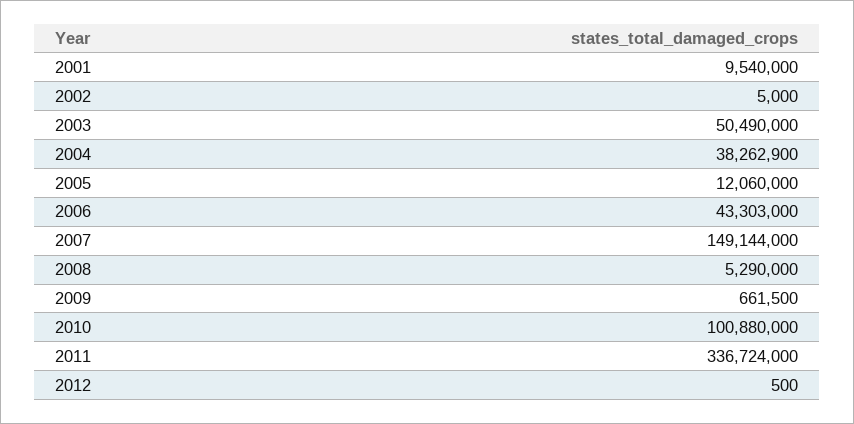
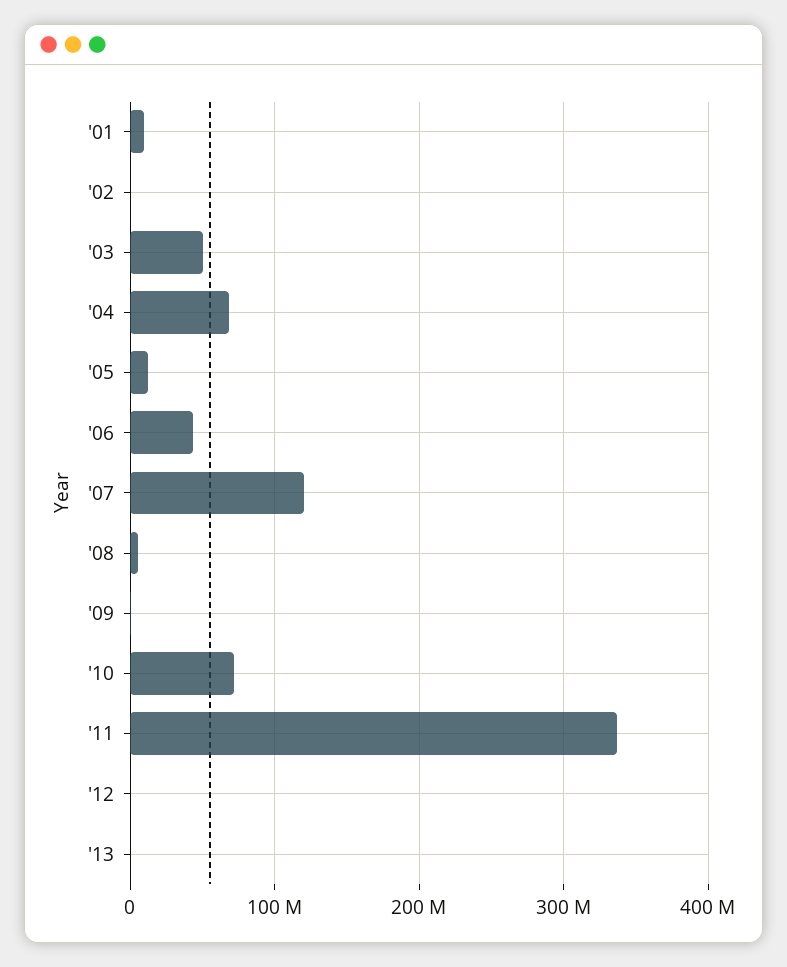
2004: 38262900 -> 70000000
2007: 149144000 -> 120000000
2010: 100880000 -> 70000000
'13: none -> 0

